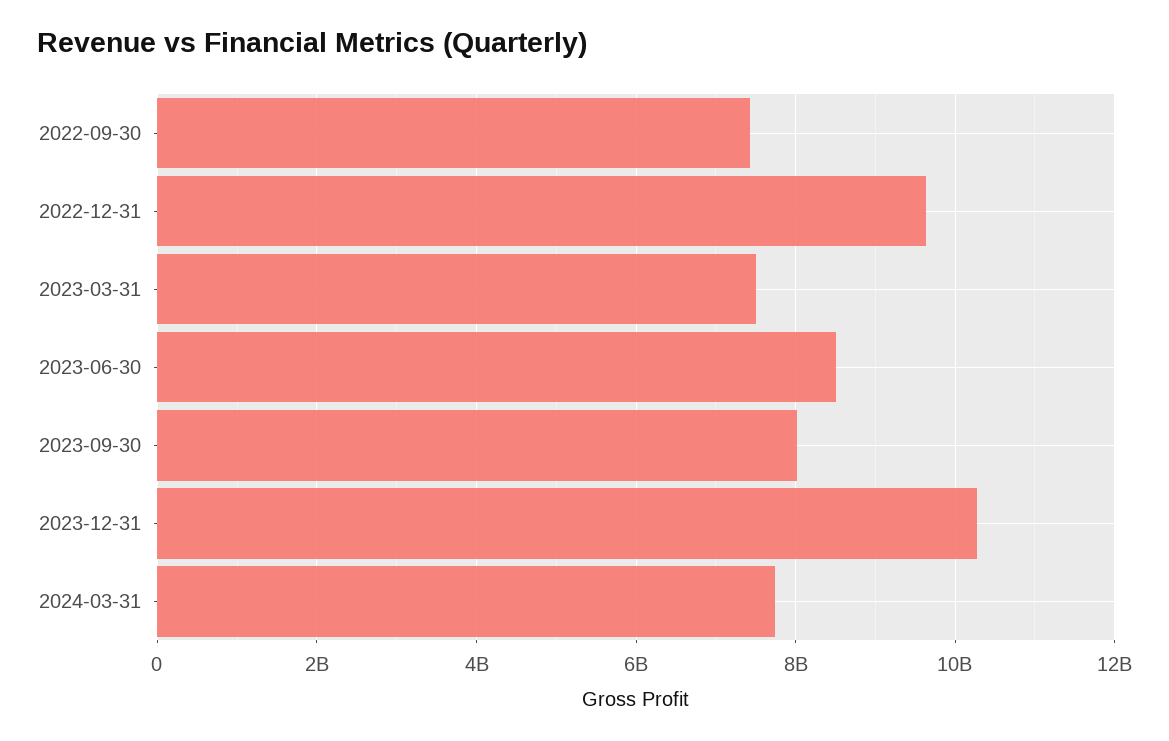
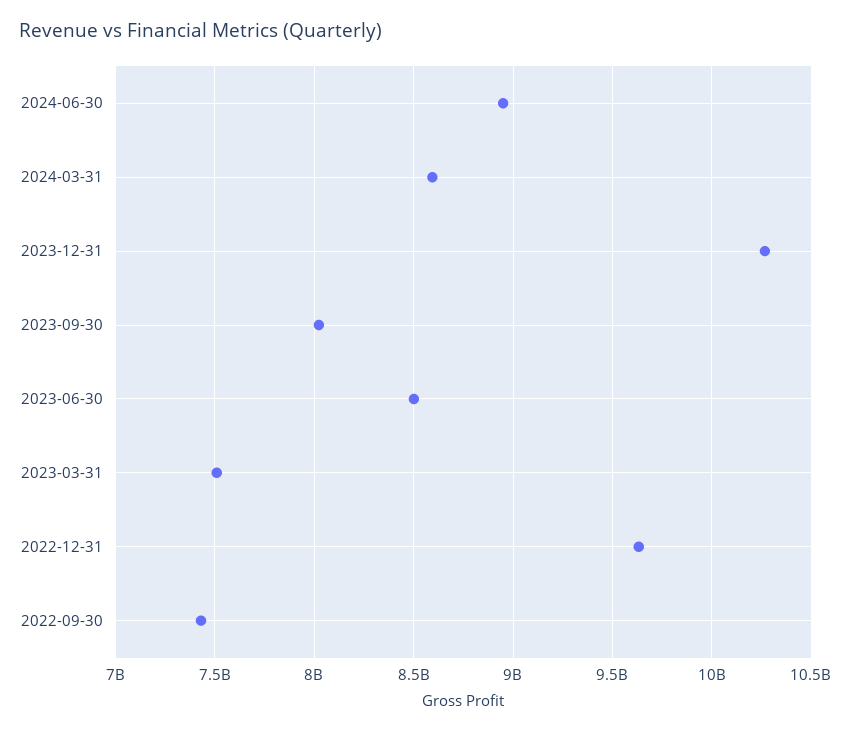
2024-03-31: 7800000000 -> 8600000000
2024-06-30: none -> 8950000000

